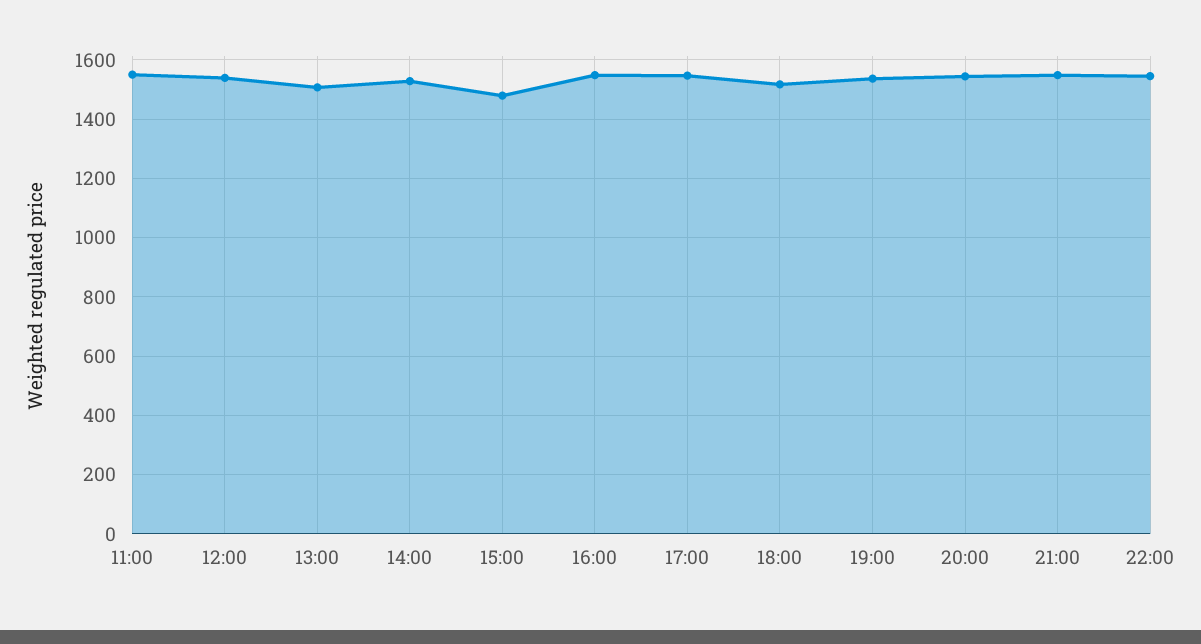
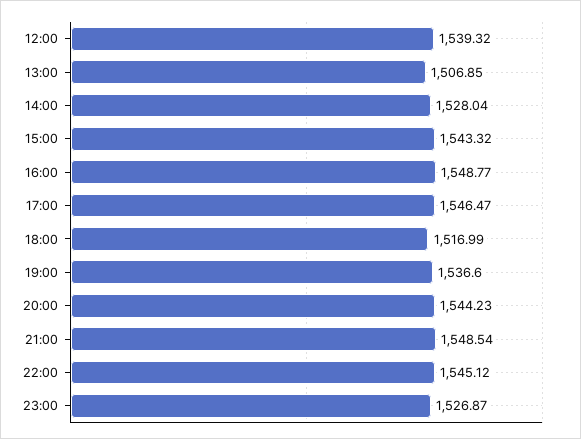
11:00: 1550 -> none
15:00: 1475 -> 1543.32
23:00: none -> 1526.87

